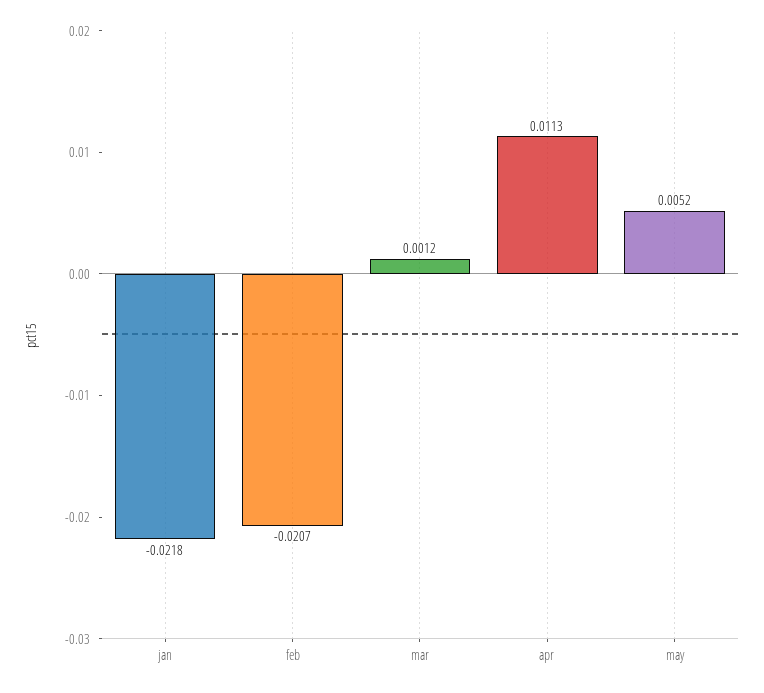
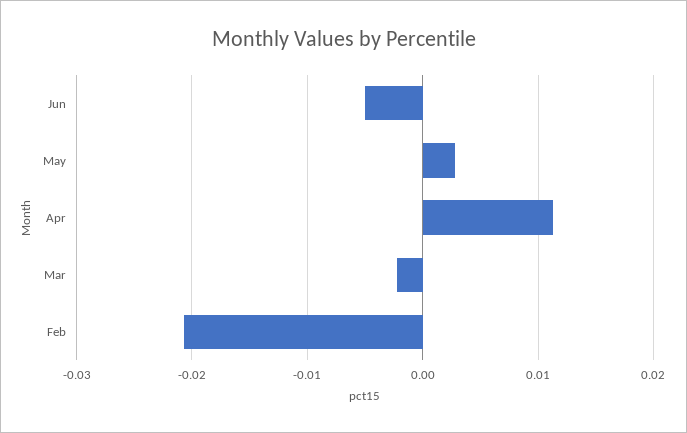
jan: -0.0218 -> none
mar: 0.0012 -> -0.002
may: 0.0052 -> 0.003
Jun: none -> -0.005

